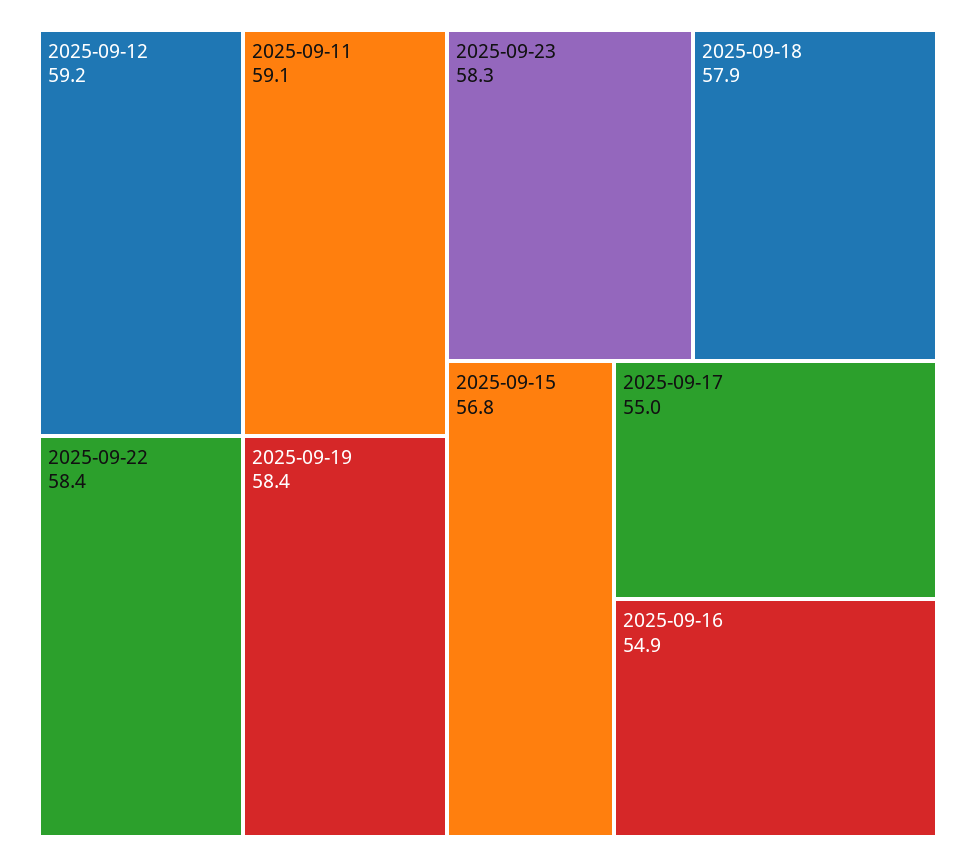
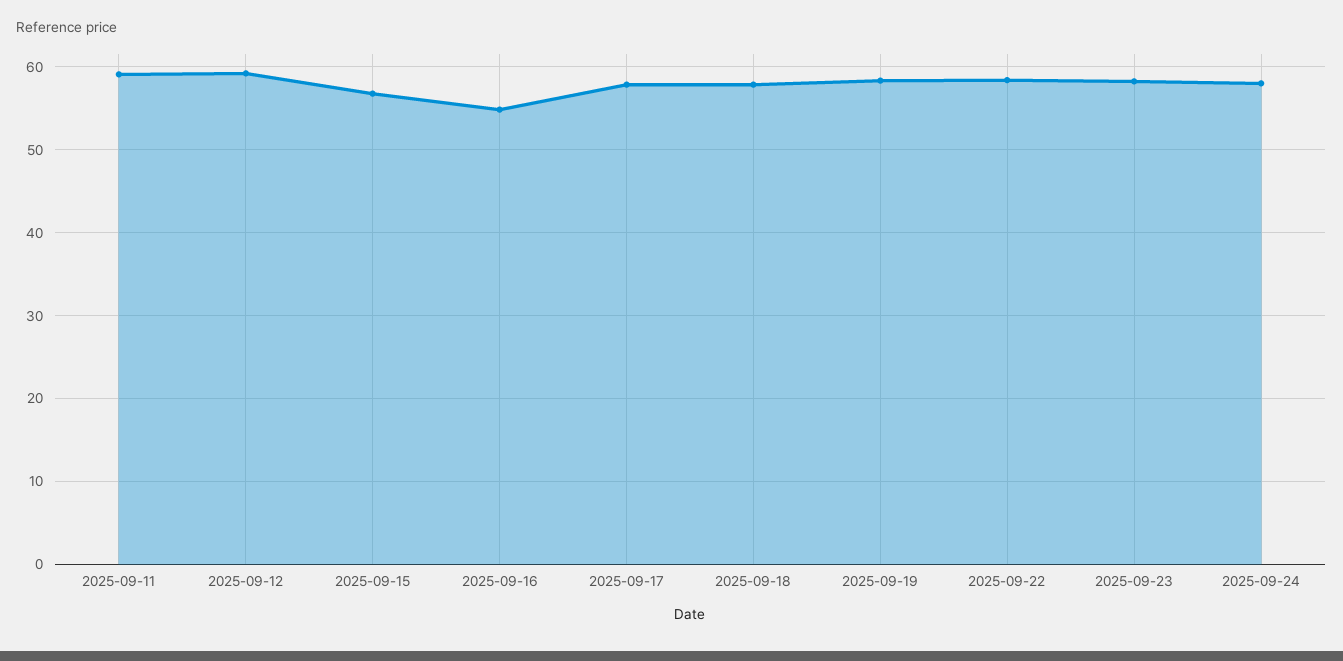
2025-09-17: 55 -> 58
2025-09-24: none -> 58

